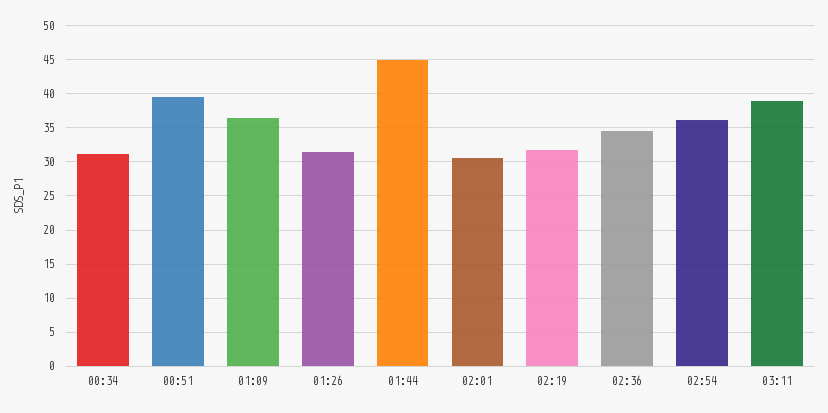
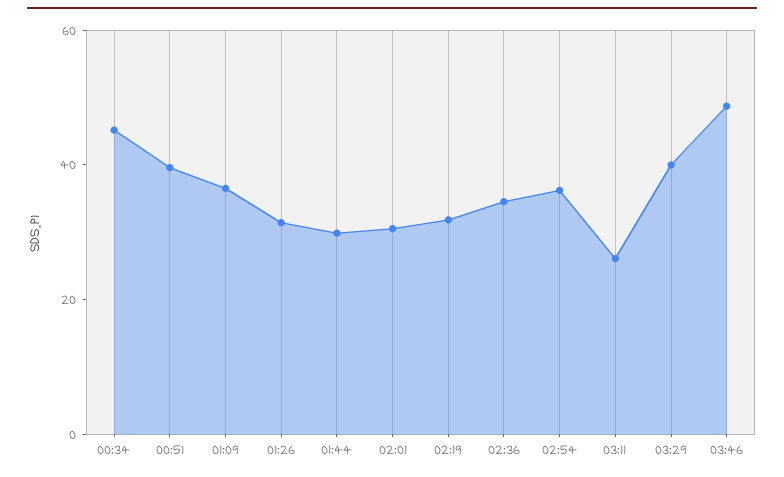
00:34: 31 -> 45
01:44: 45 -> 30
03:11: 39 -> 25
03:29: none -> 40
03:46: none -> 50

